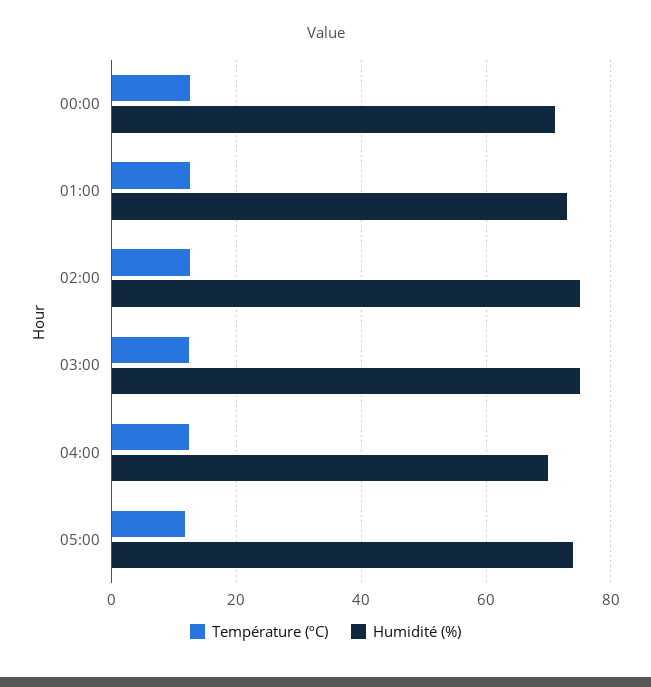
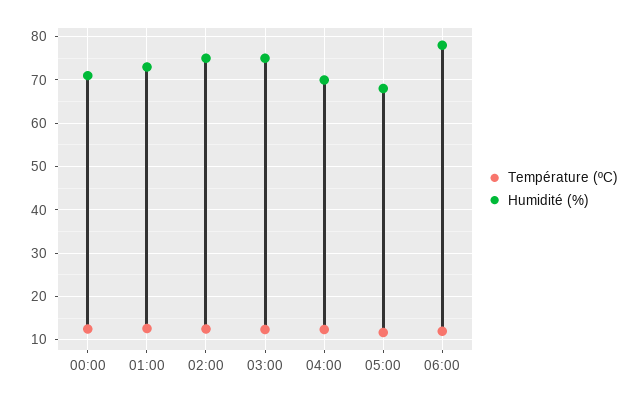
Humidité (%), 05:00: 74 -> 68
Température (ºC), 06:00: none -> 12
Humidité (%), 06:00: none -> 78

